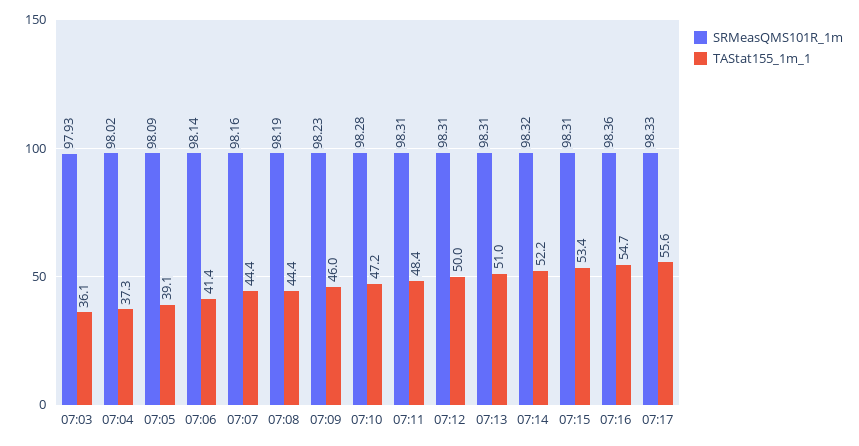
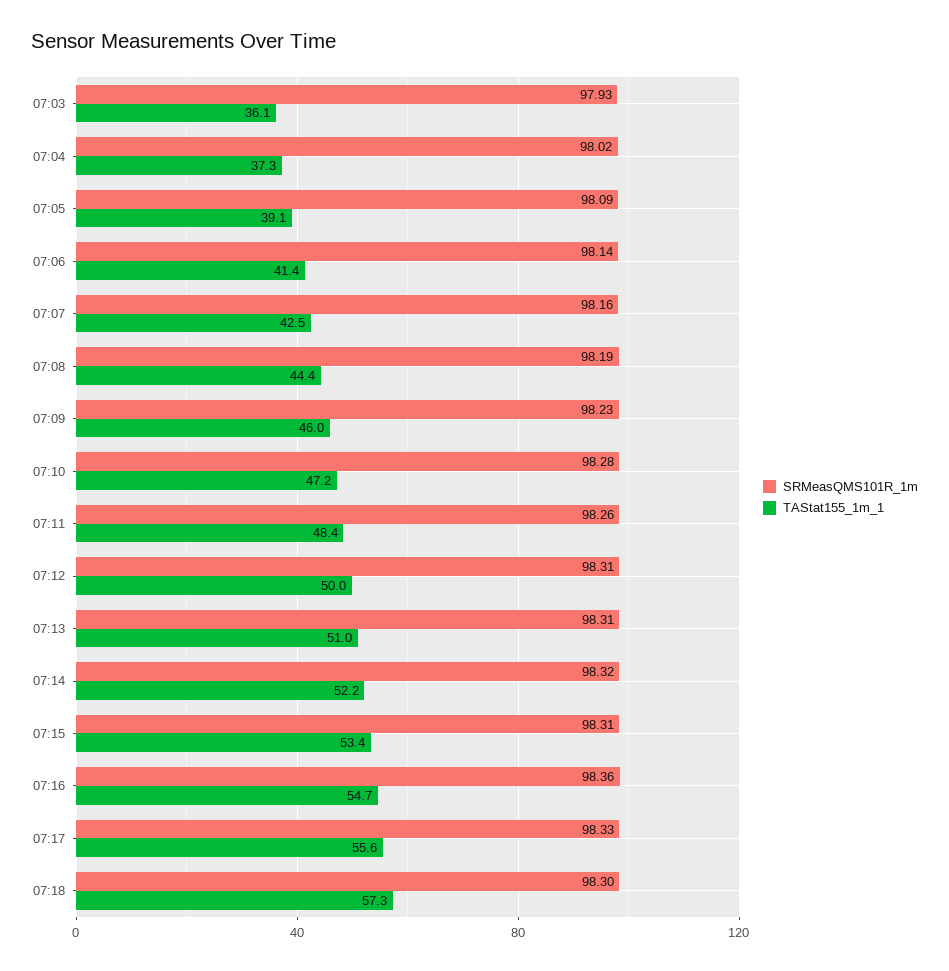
TAStat155_1m_1, 07:07: 44.4 -> 42.5
SRMeasQMS101R_1m, 07:11: 98.31 -> 98.26
SRMeasQMS101R_1m, 07:18: none -> 98.3
TAStat155_1m_1, 07:18: none -> 57.3

